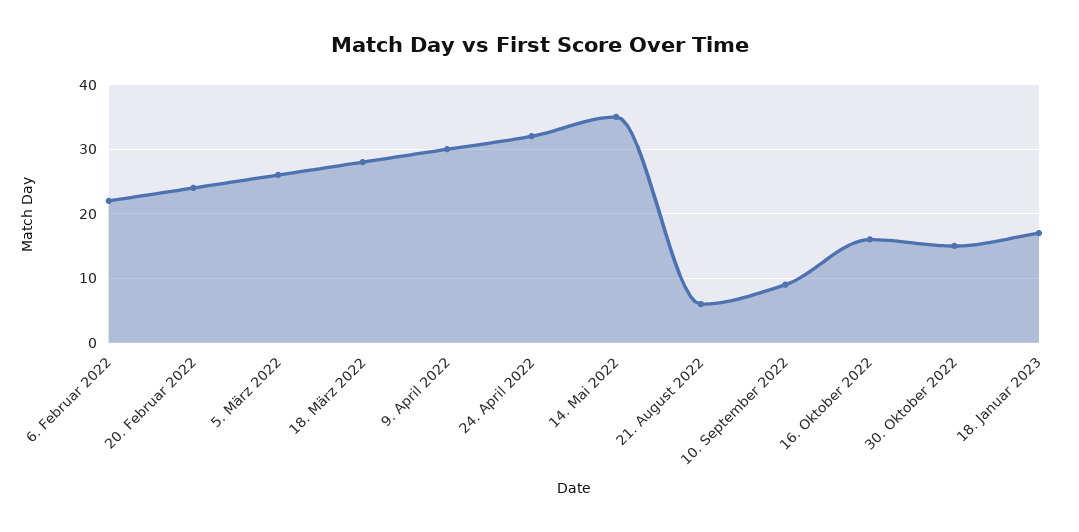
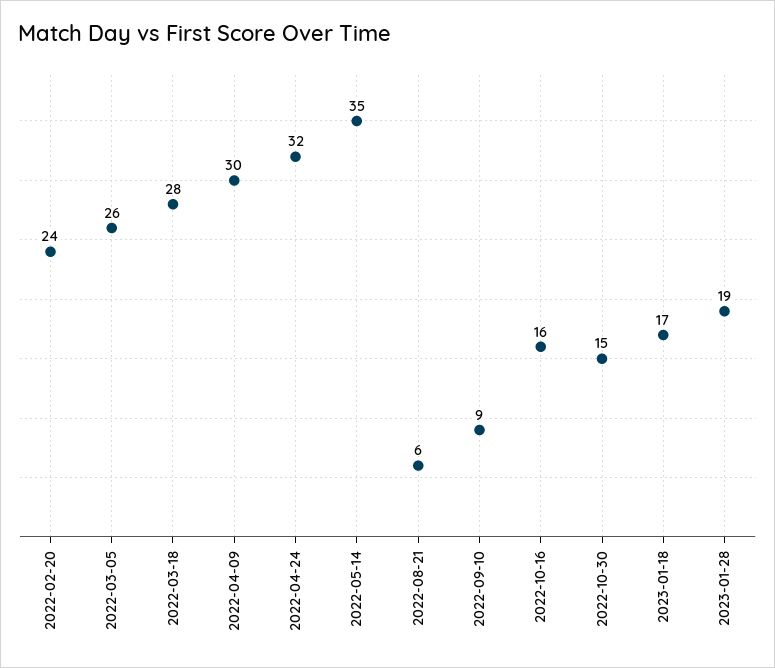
6. Februar 2022: 22 -> none
2023-01-28: none -> 19

